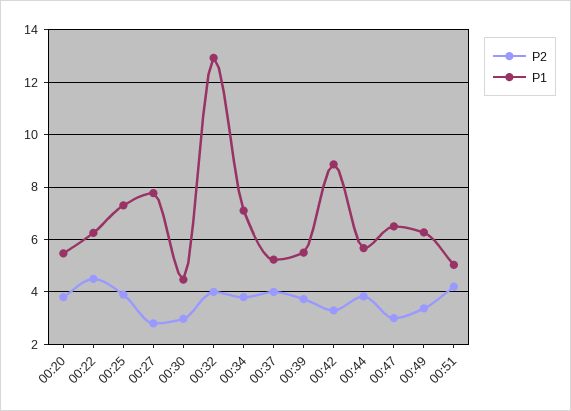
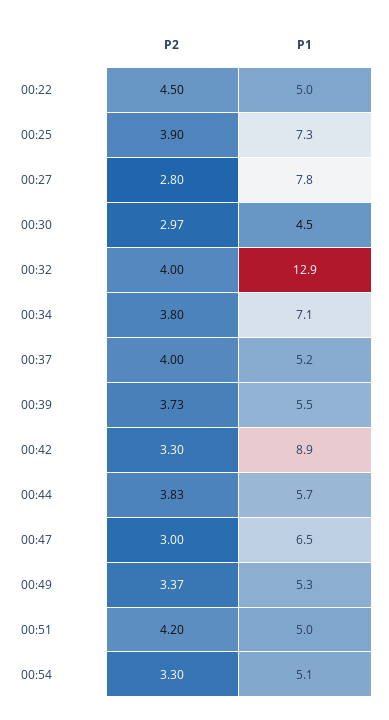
P2, 00:20: 3.75 -> none
P1, 00:20: 5.5 -> none
P1, 00:22: 6.25 -> 5
P1, 00:49: 6.25 -> 5.3
P2, 00:54: none -> 3.3
P1, 00:54: none -> 5.1

